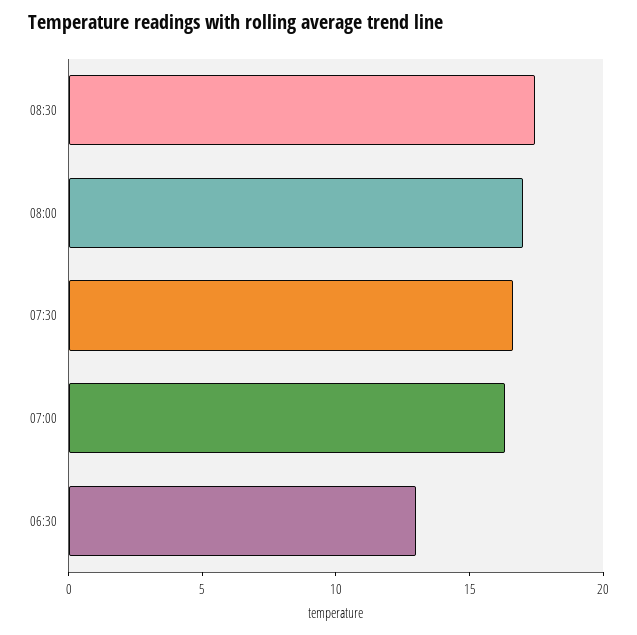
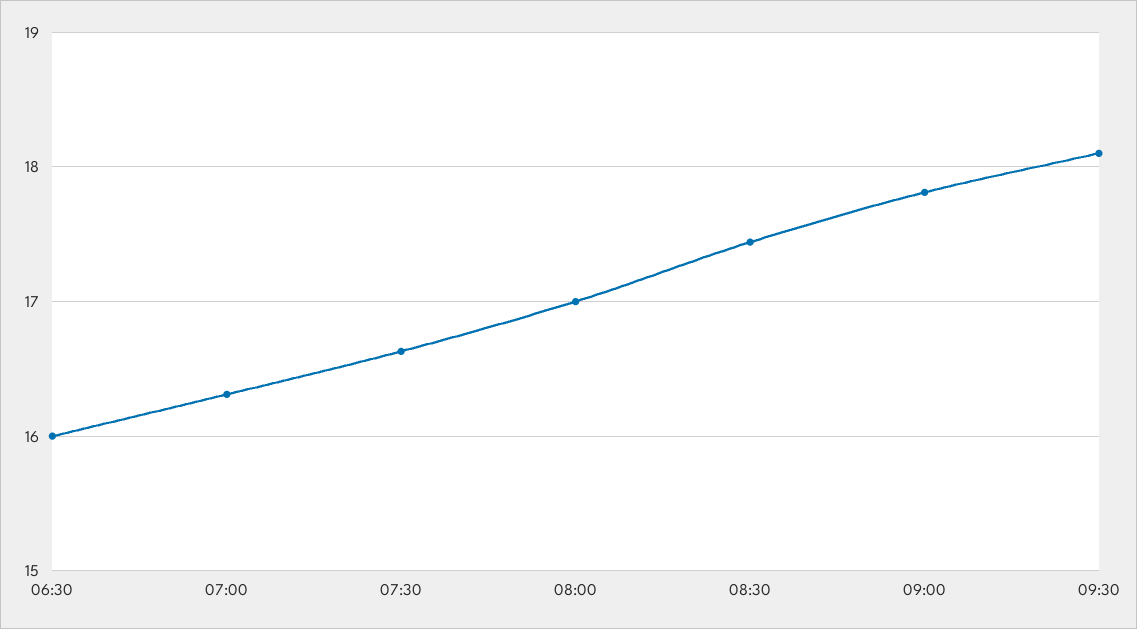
06:30: 13 -> 16
09:00: none -> 17.8
09:30: none -> 18.1

